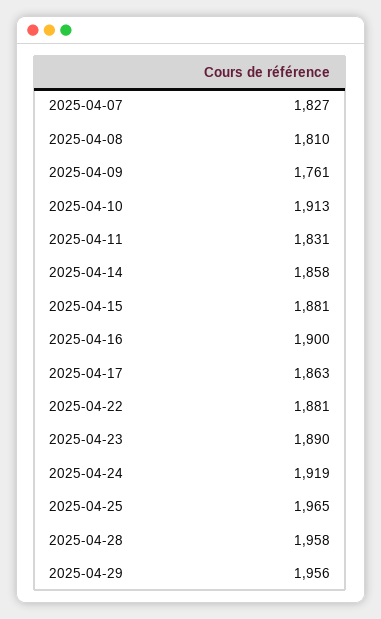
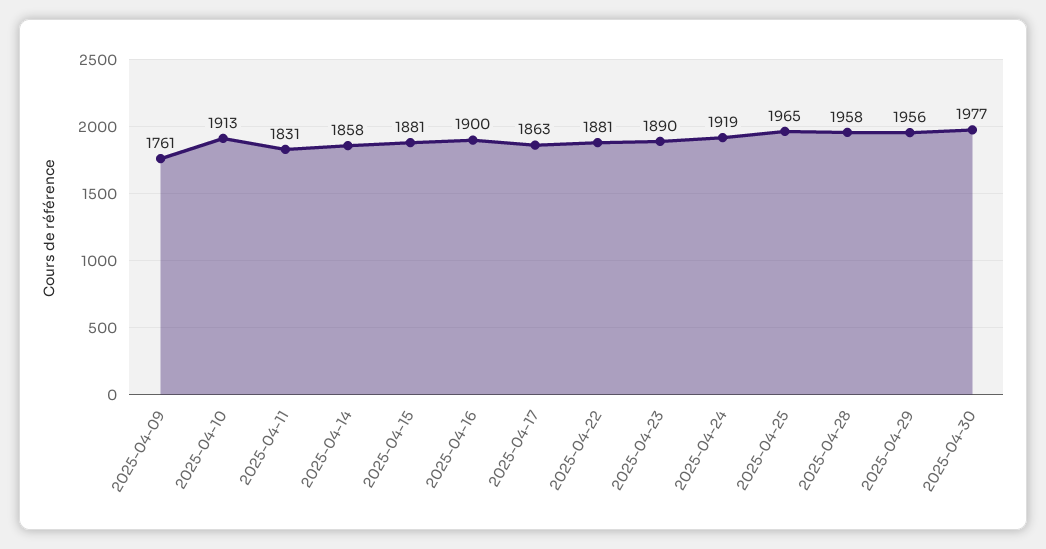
2025-04-07: 1827 -> none
2025-04-08: 1810 -> none
2025-04-30: none -> 1977

